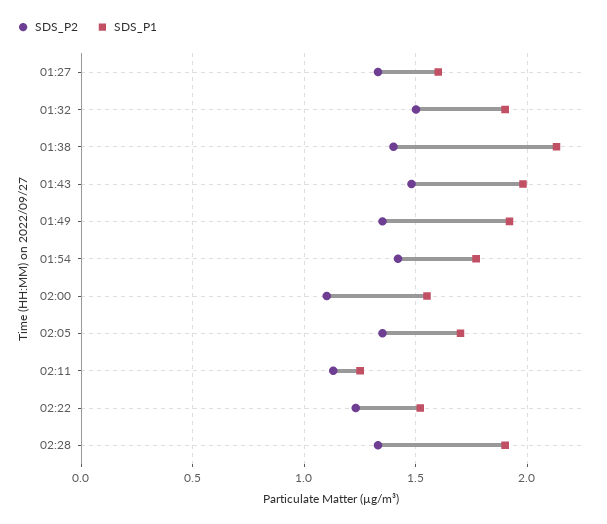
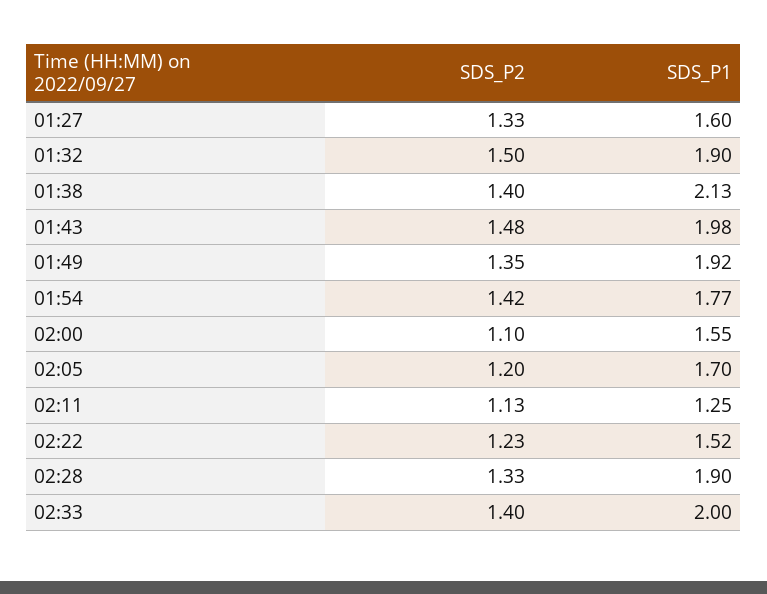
SDS_P2, 02:05: 1.35 -> 1.2
SDS_P2, 02:33: none -> 1.4
SDS_P1, 02:33: none -> 2

